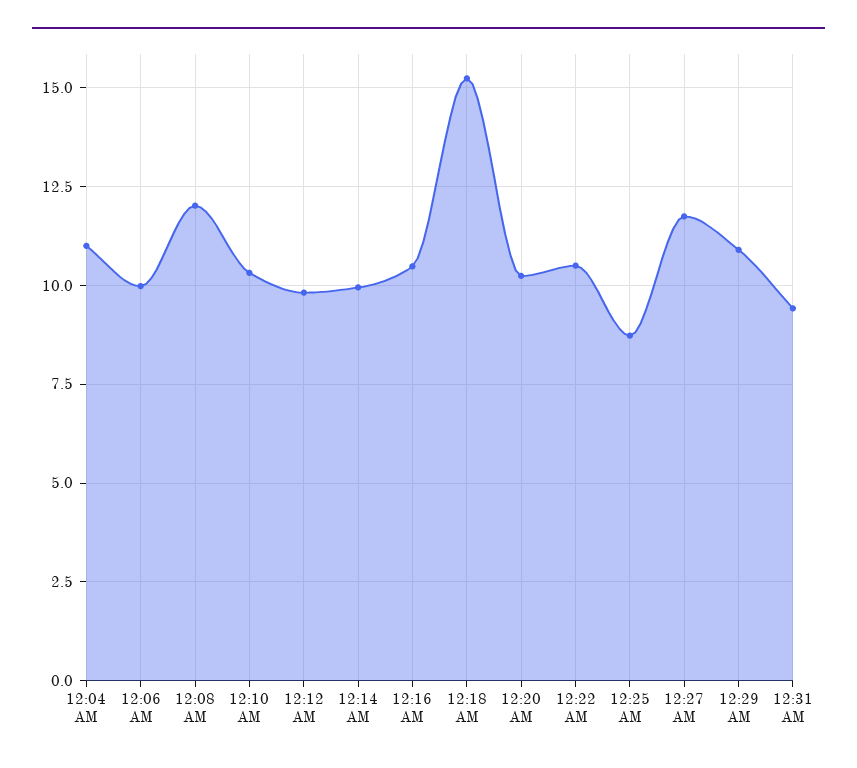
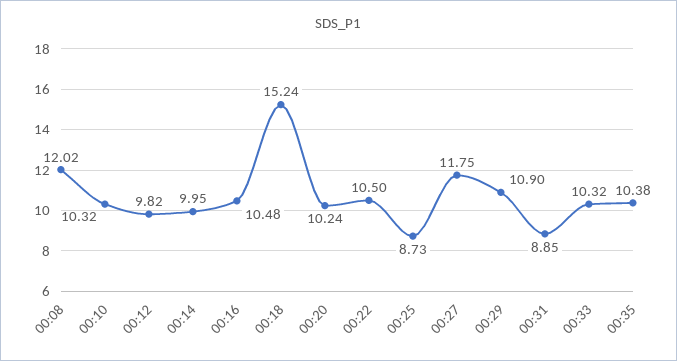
12:04 AM: 11 -> none
12:06 AM: 10 -> none
12:31 AM: 9.5 -> 8.85
00:33: none -> 10.32
00:35: none -> 10.38

